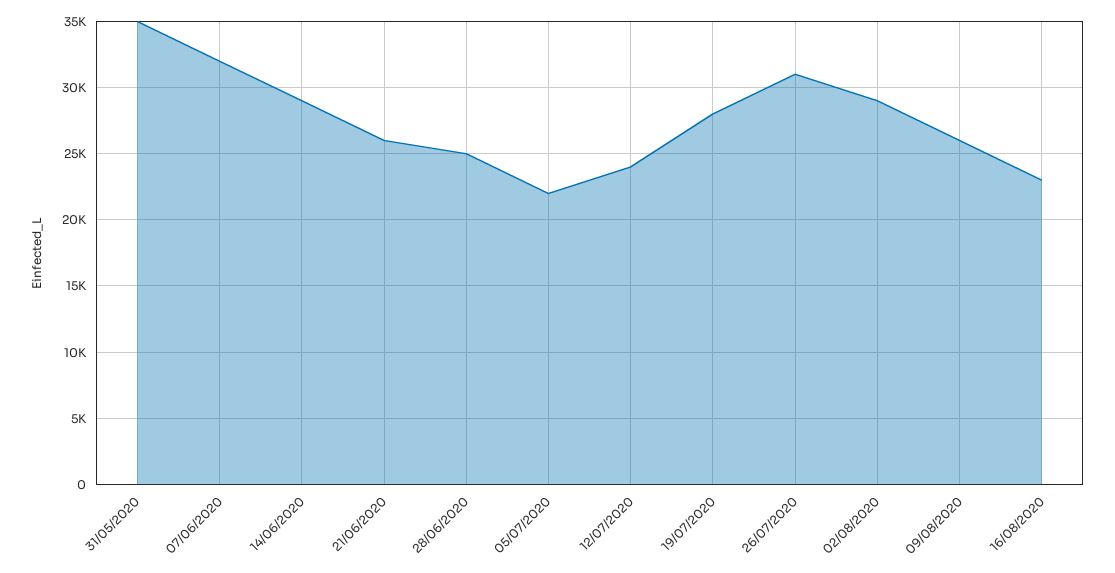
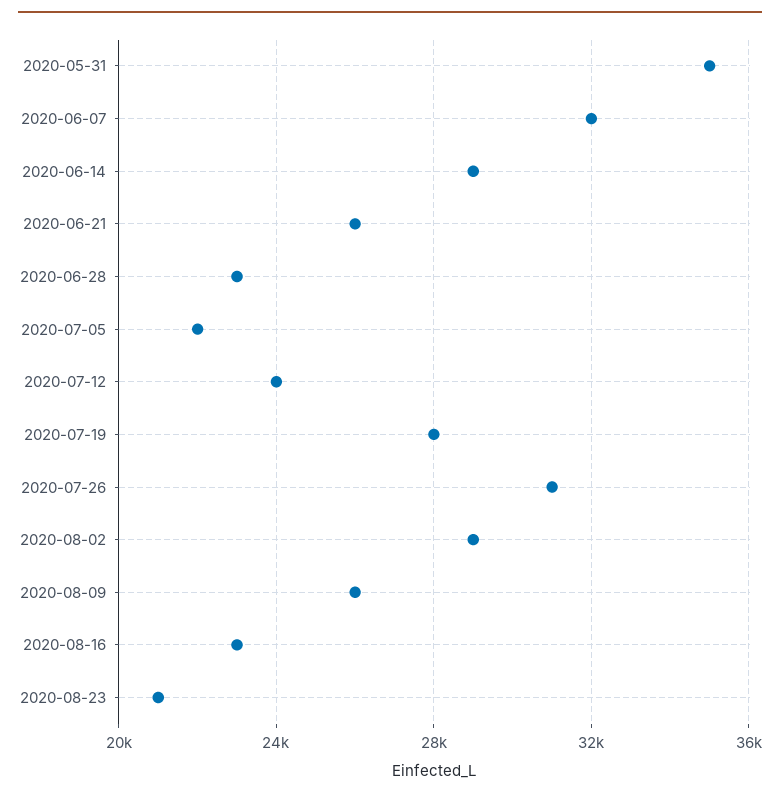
28/06/2020: 25000 -> 23000
2020-08-23: none -> 21000

